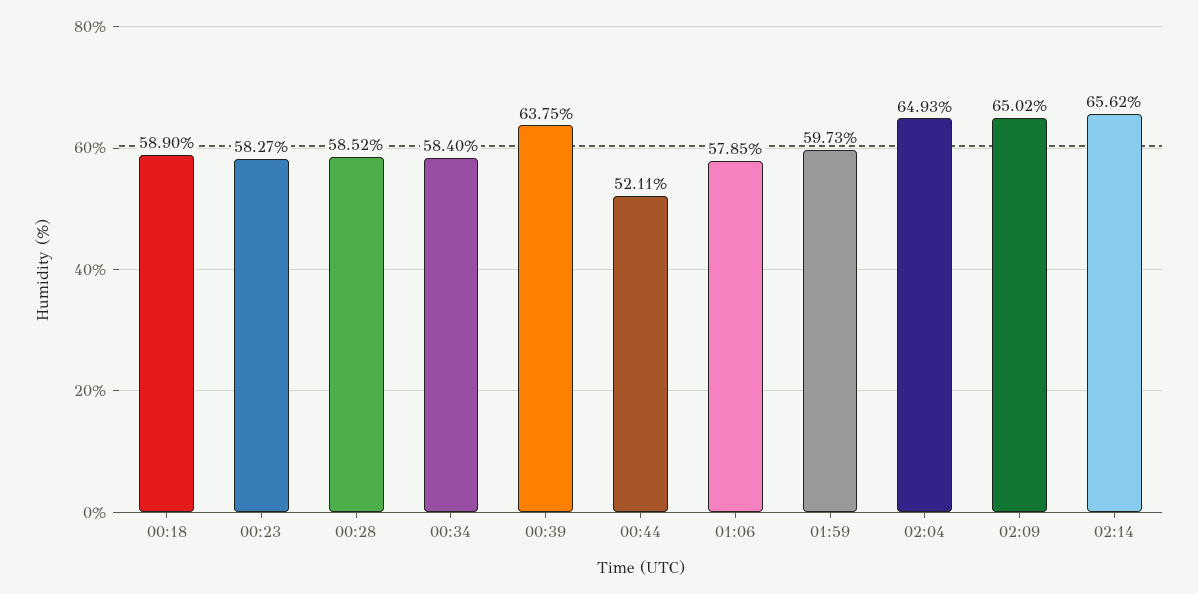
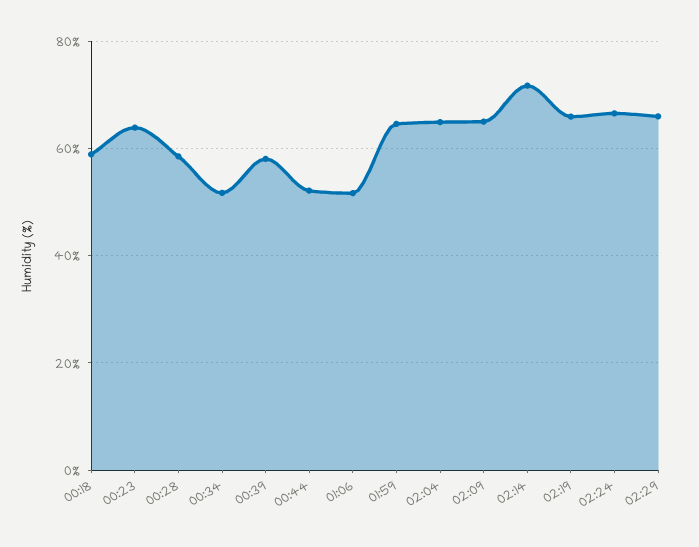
00:23: 58.27 -> 64
00:34: 58.4 -> 52
00:39: 63.75 -> 58
01:06: 57.85 -> 52
01:59: 59.73 -> 64
02:14: 65.62 -> 72
02:19: none -> 66
02:24: none -> 66
02:29: none -> 66

